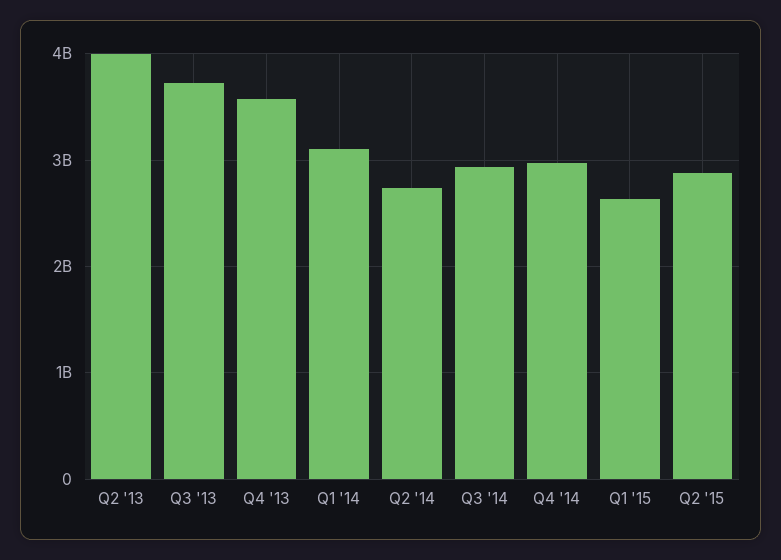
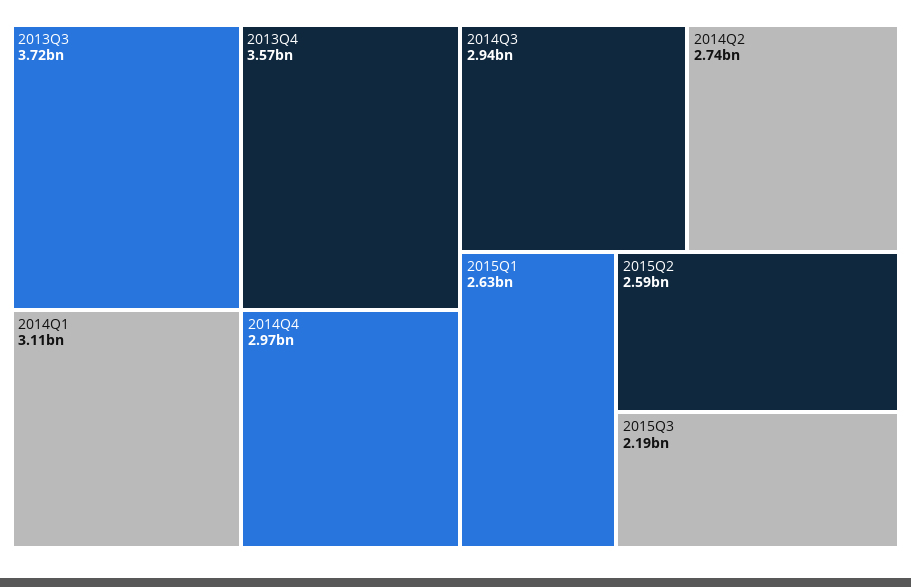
Q2 '13: 4000000000 -> none
Q2 '15: 2900000000 -> 2590000000
2015Q3: none -> 2190000000

